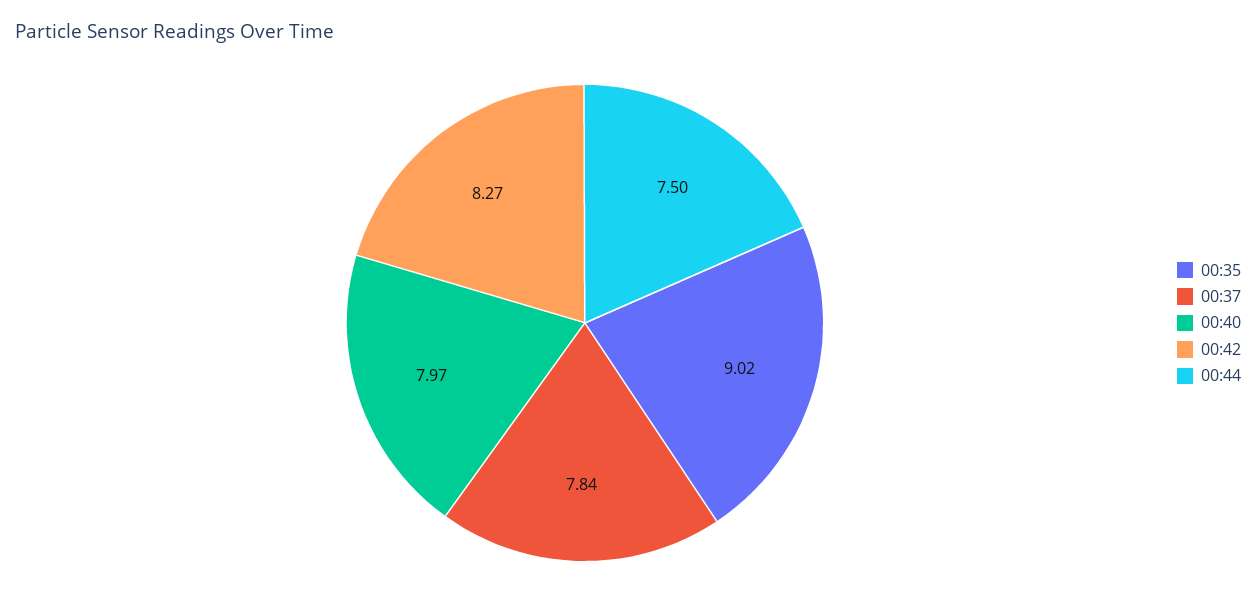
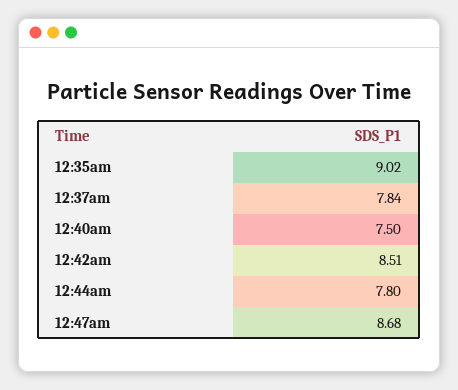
00:40: 7.97 -> 7.5
00:42: 8.27 -> 8.51
00:44: 7.5 -> 7.8
12:47am: none -> 8.68

